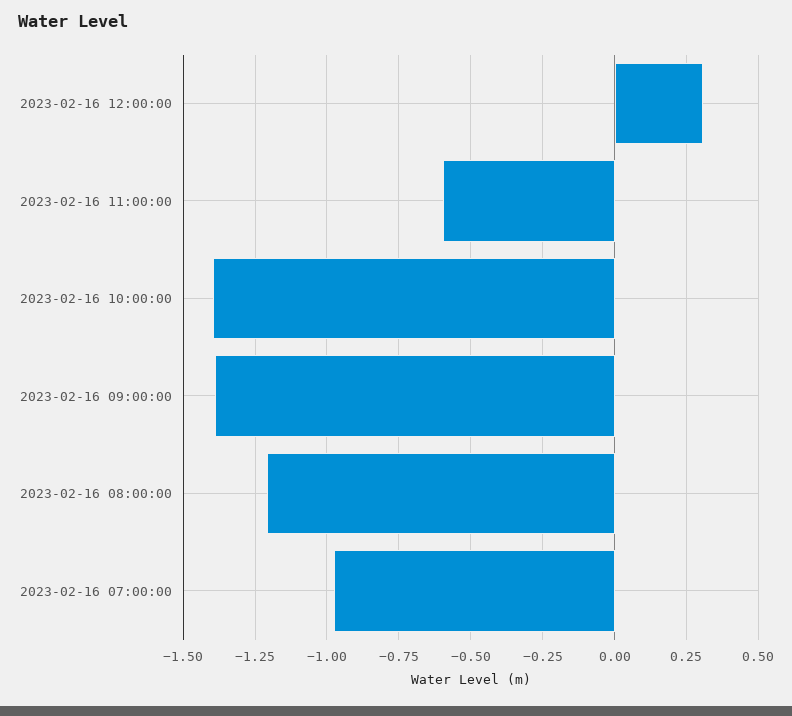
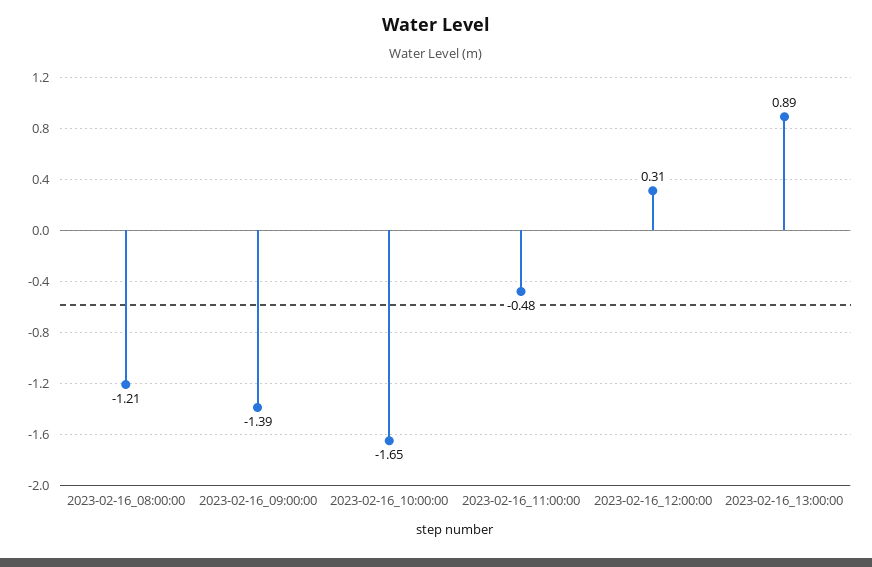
2023-02-16 11:00:00: -0.6 -> -0.48
2023-02-16 10:00:00: -1.4 -> -1.65
2023-02-16 07:00:00: -0.975 -> none
2023-02-16_13:00:00: none -> 0.89

